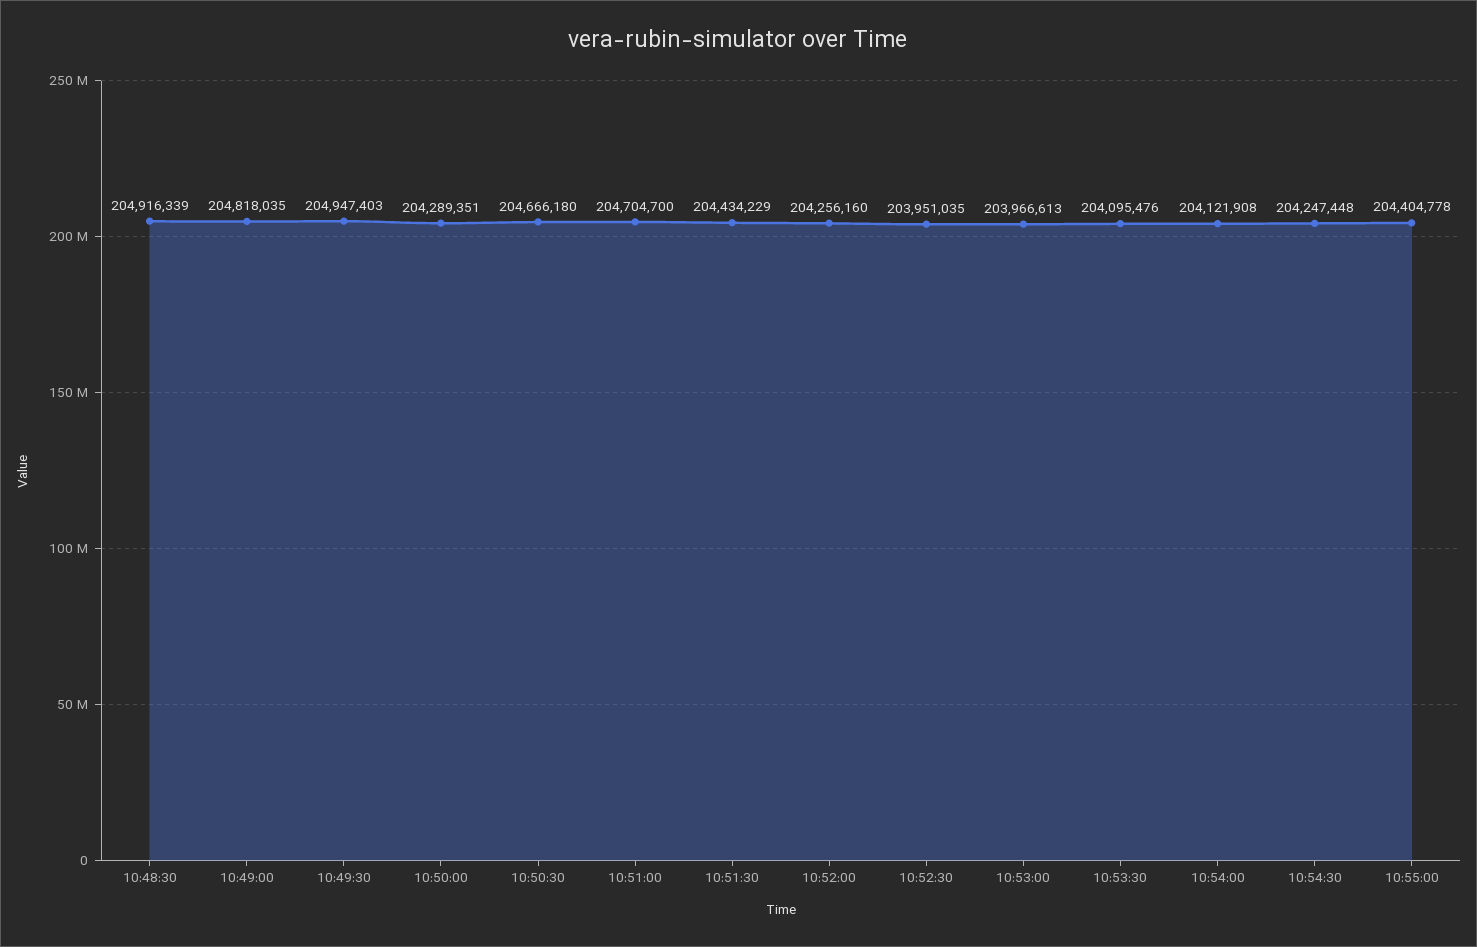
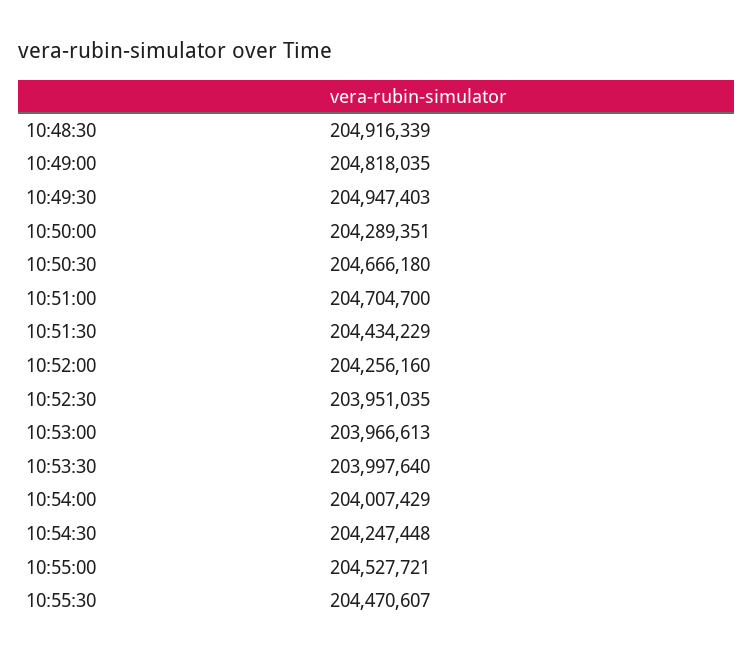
10:53:30: 204095476 -> 203997640
10:54:00: 204121908 -> 204007429
10:55:00: 204404778 -> 204527721
10:55:30: none -> 204470607

